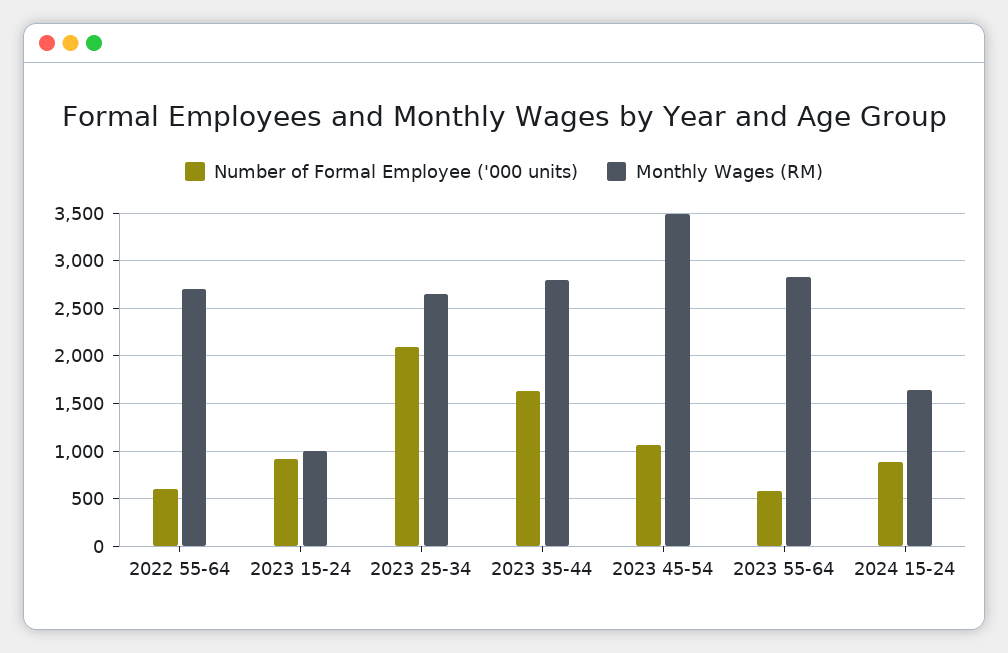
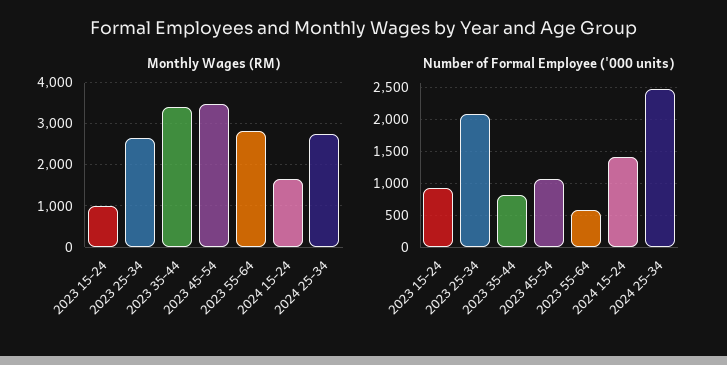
Number of Formal Employee ('000 units), 2022 55-64: 600 -> none
Monthly Wages (RM), 2022 55-64: 2700 -> none
Number of Formal Employee ('000 units), 2023 35-44: 1600 -> 800
Monthly Wages (RM), 2023 35-44: 2800 -> 3400
Number of Formal Employee ('000 units), 2024 15-24: 900 -> 1400
Monthly Wages (RM), 2024 25-34: none -> 2800
Number of Formal Employee ('000 units), 2024 25-34: none -> 2500

